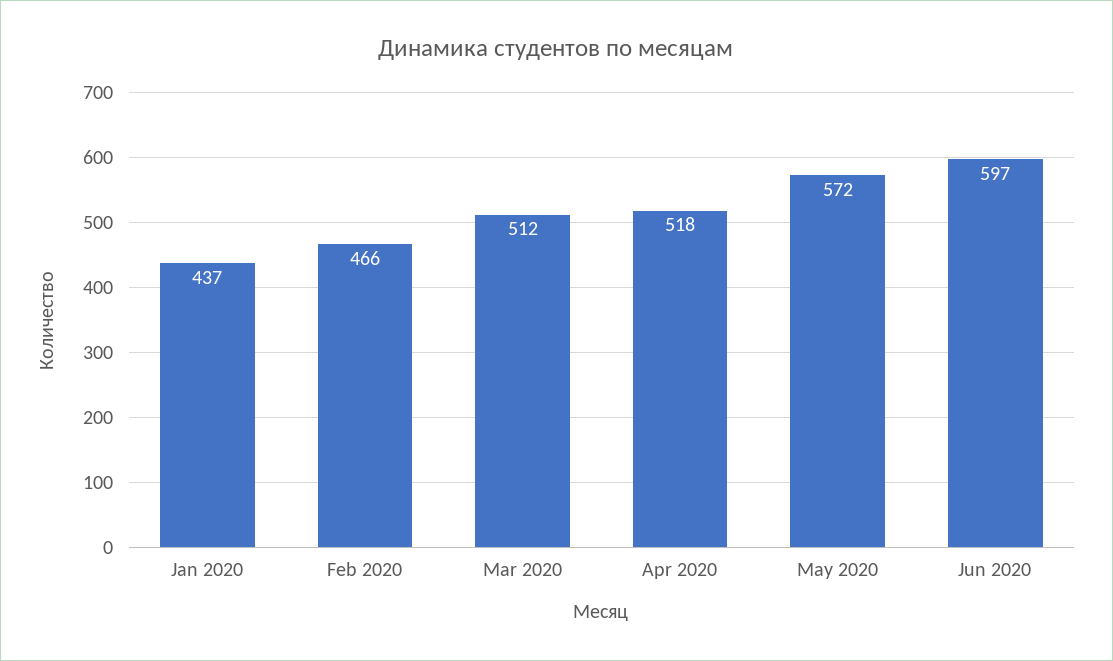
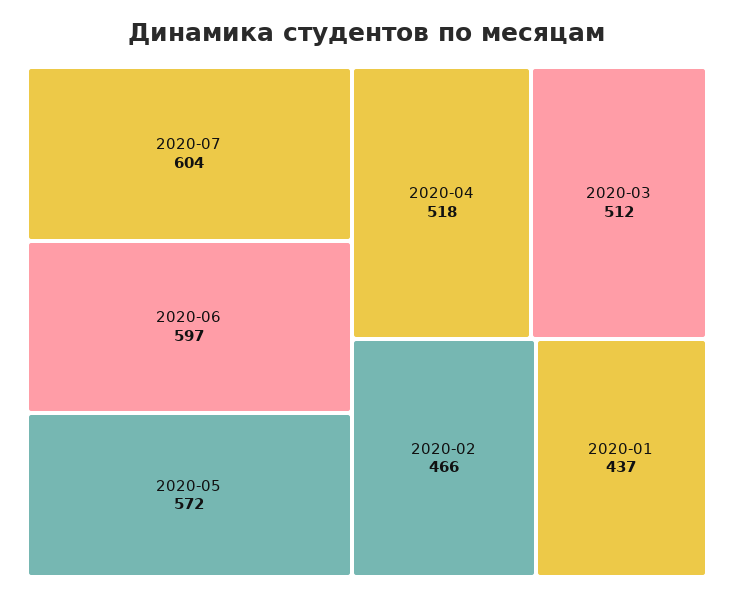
2020-07: none -> 604

